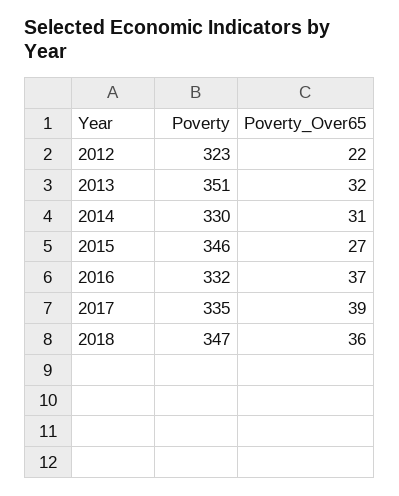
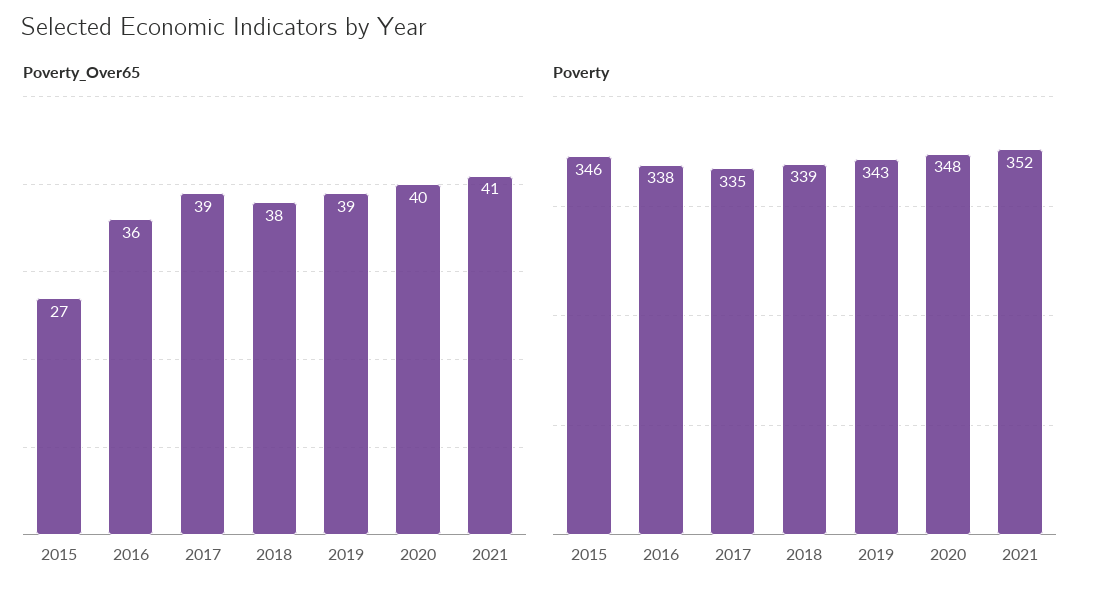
Poverty, 2012: 323 -> none
Poverty_Over65, 2012: 22 -> none
Poverty, 2013: 351 -> none
Poverty_Over65, 2013: 32 -> none
Poverty, 2014: 330 -> none
Poverty_Over65, 2014: 31 -> none
Poverty, 2016: 332 -> 338
Poverty_Over65, 2016: 37 -> 36
Poverty, 2018: 347 -> 339
Poverty_Over65, 2018: 36 -> 38
Poverty_Over65, 2019: none -> 39
Poverty_Over65, 2020: none -> 40
Poverty_Over65, 2021: none -> 41
Poverty, 2019: none -> 343
Poverty, 2020: none -> 348
Poverty, 2021: none -> 352

